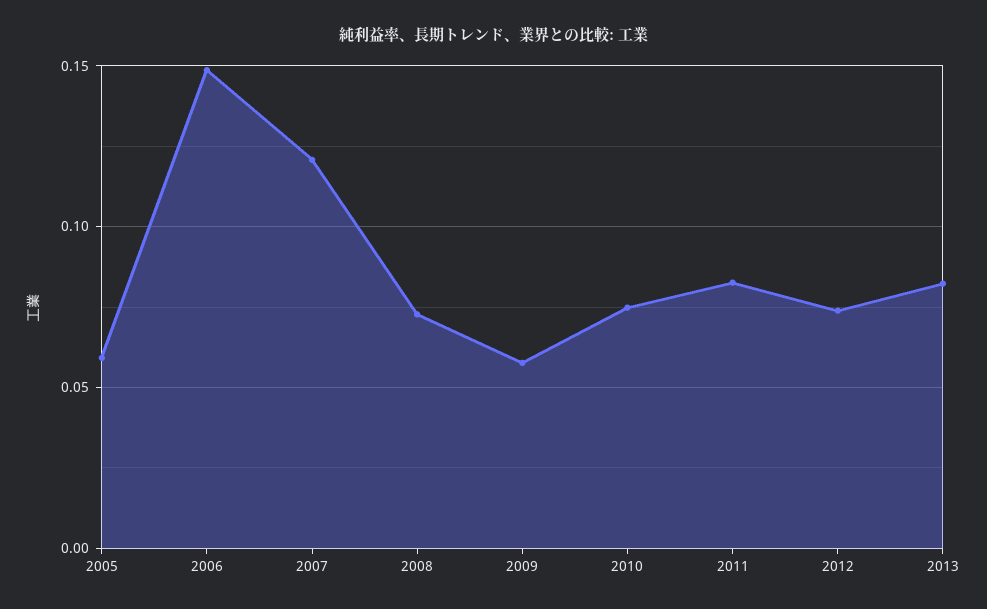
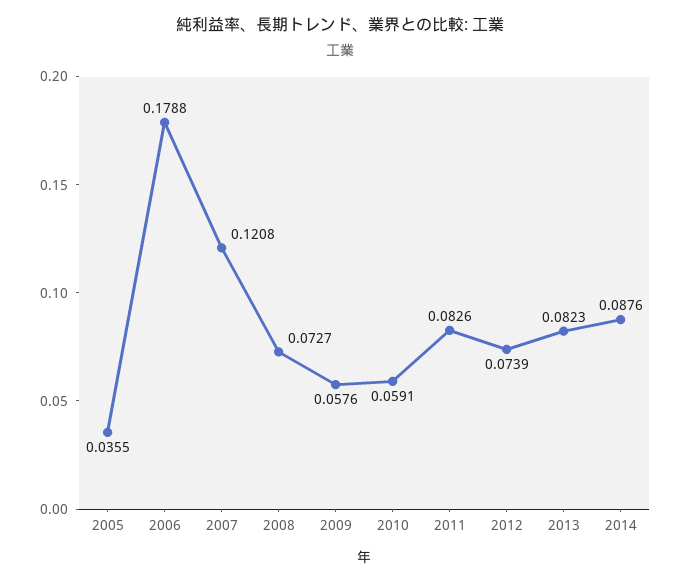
2005: 0.06 -> 0.0355
2006: 0.15 -> 0.1788
2010: 0.075 -> 0.0591
2014: none -> 0.0876

